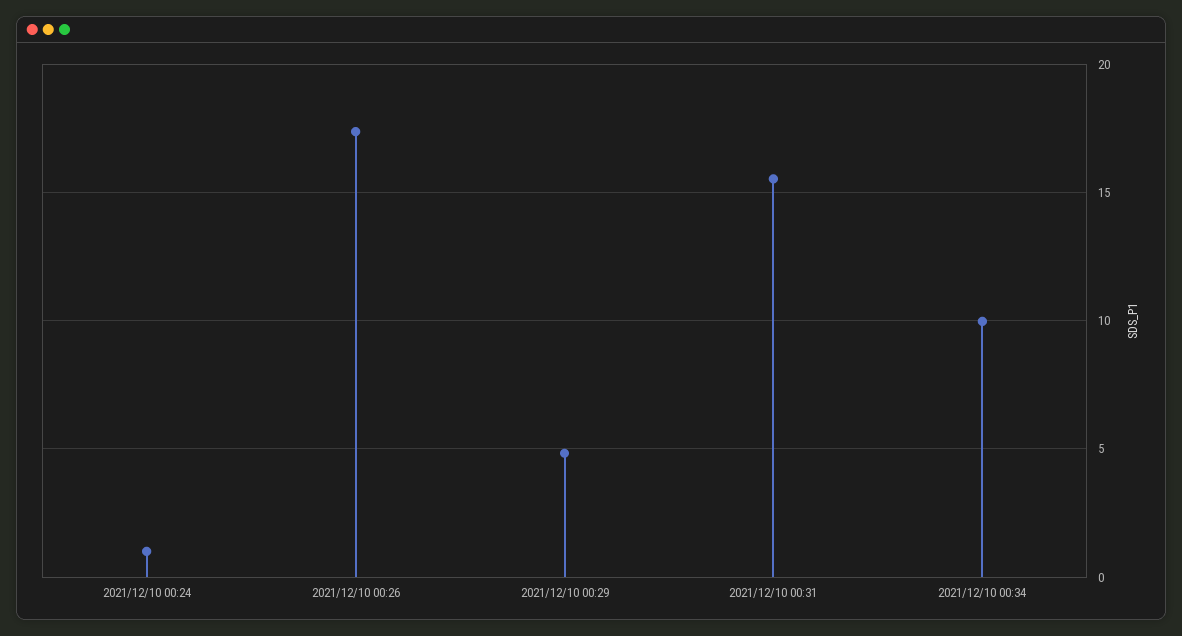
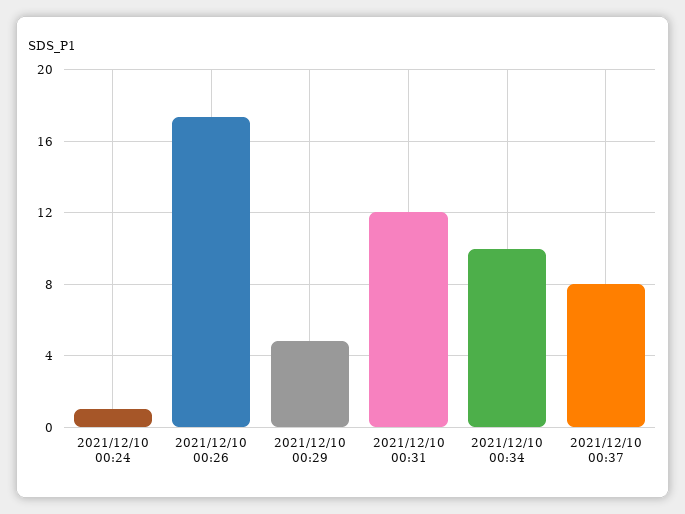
2021/12/10 00:31: 15.5 -> 12
2021/12/10 00:37: none -> 8

